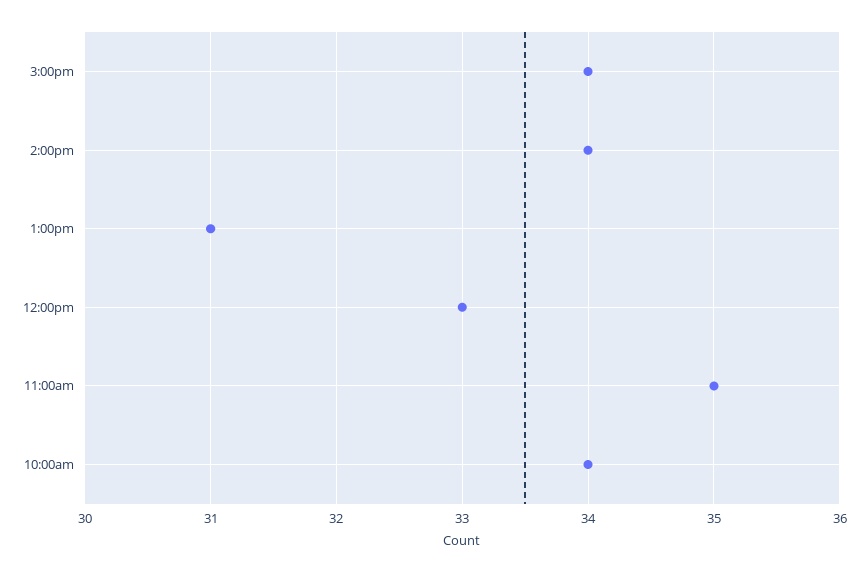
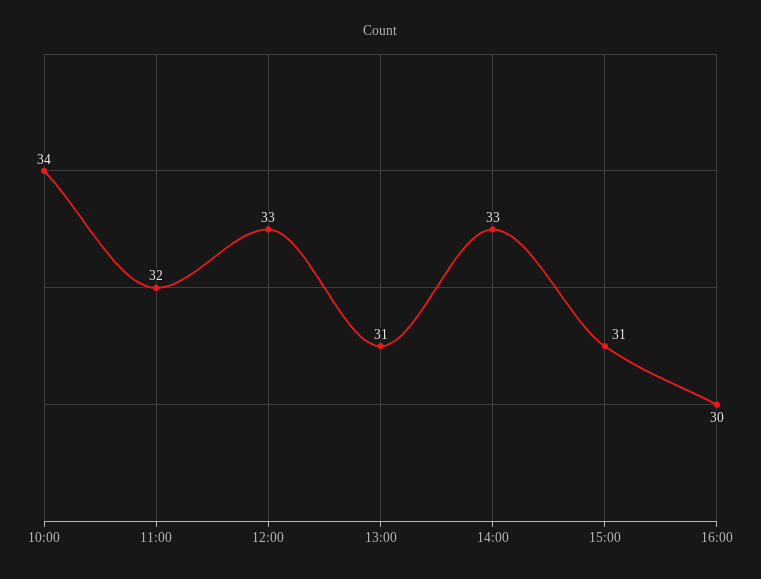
3:00pm: 34 -> 31
2:00pm: 34 -> 33
11:00am: 35 -> 32
16:00: none -> 30

